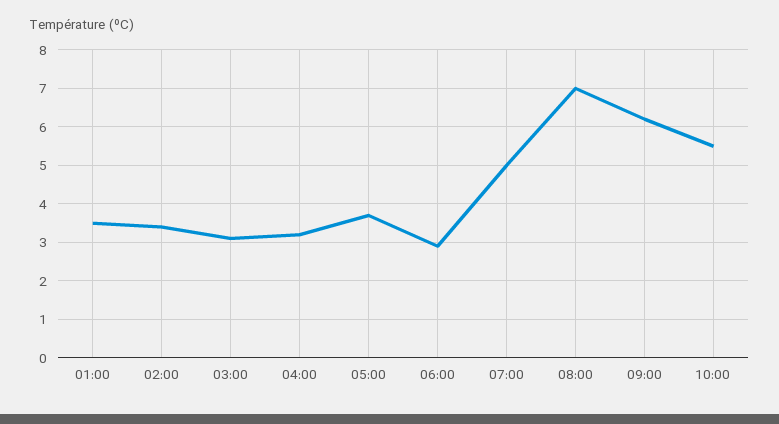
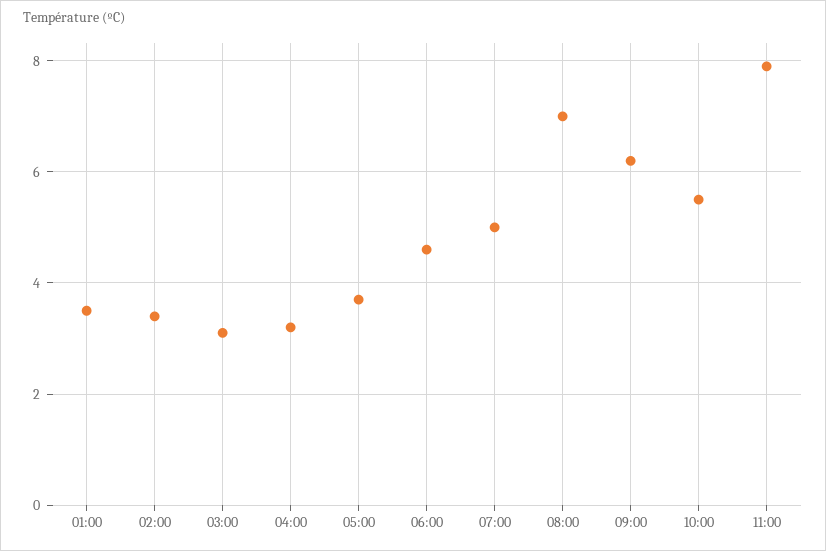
06:00: 3 -> 4.5
11:00: none -> 8

